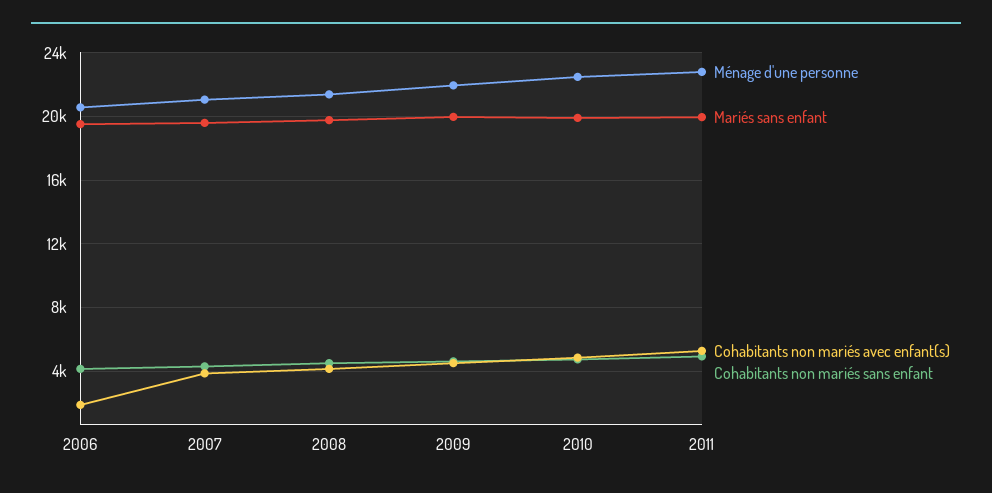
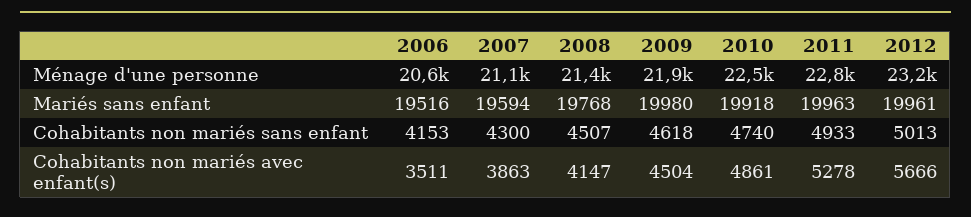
Cohabitants non mariés avec enfant(s), 2006: 2000 -> 3511
Ménage d'une personne, 2012: none -> 23200
Mariés sans enfant, 2012: none -> 19961
Cohabitants non mariés sans enfant, 2012: none -> 5013
Cohabitants non mariés avec enfant(s), 2012: none -> 5666

